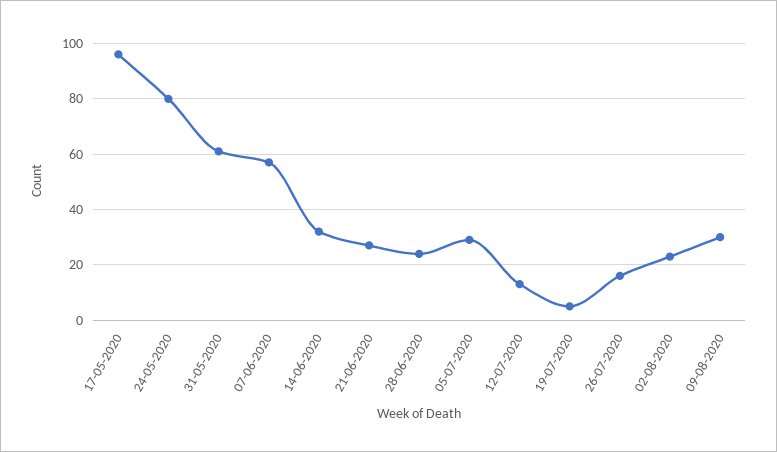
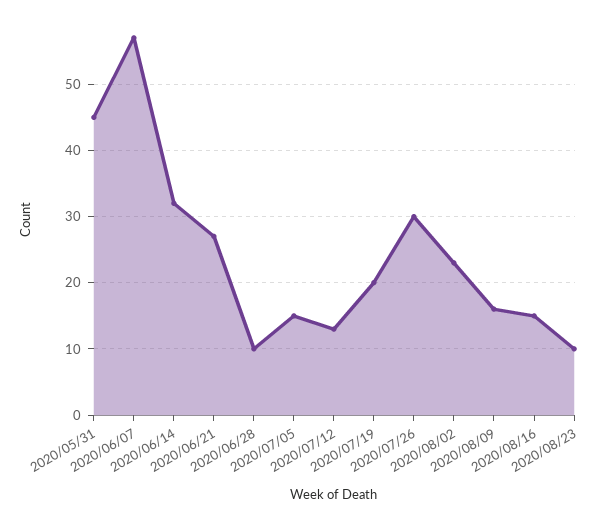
17-05-2020: 95 -> none
24-05-2020: 80 -> none
31-05-2020: 60 -> 45
28-06-2020: 25 -> 10
05-07-2020: 30 -> 15
19-07-2020: 5 -> 20
26-07-2020: 15 -> 30
09-08-2020: 30 -> 16
2020/08/16: none -> 15
2020/08/23: none -> 10

